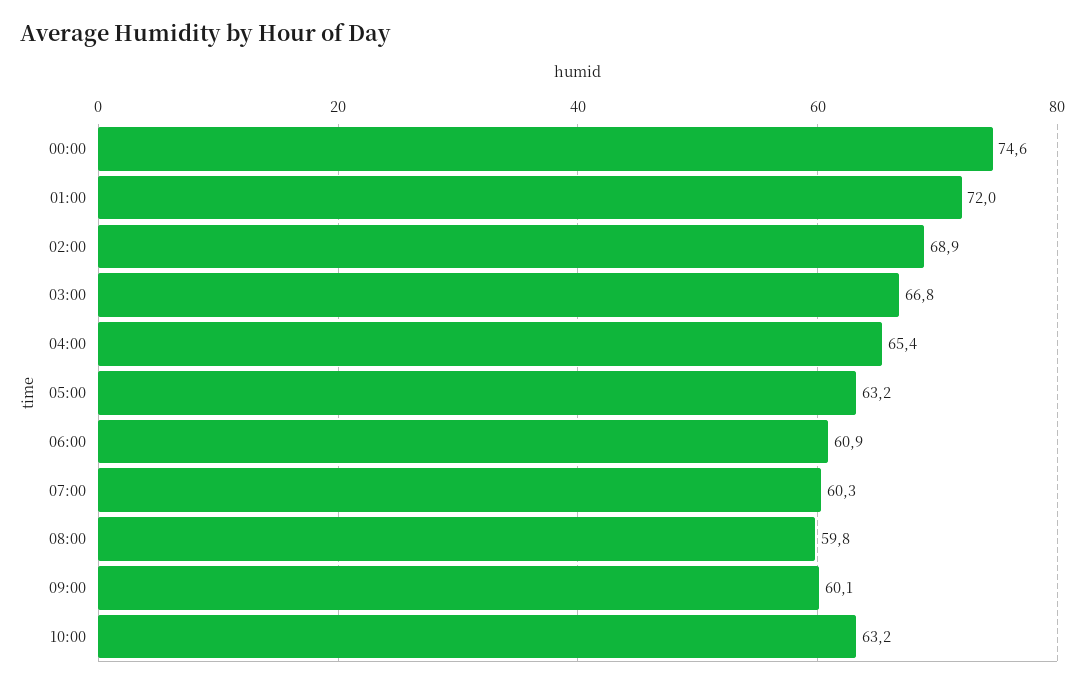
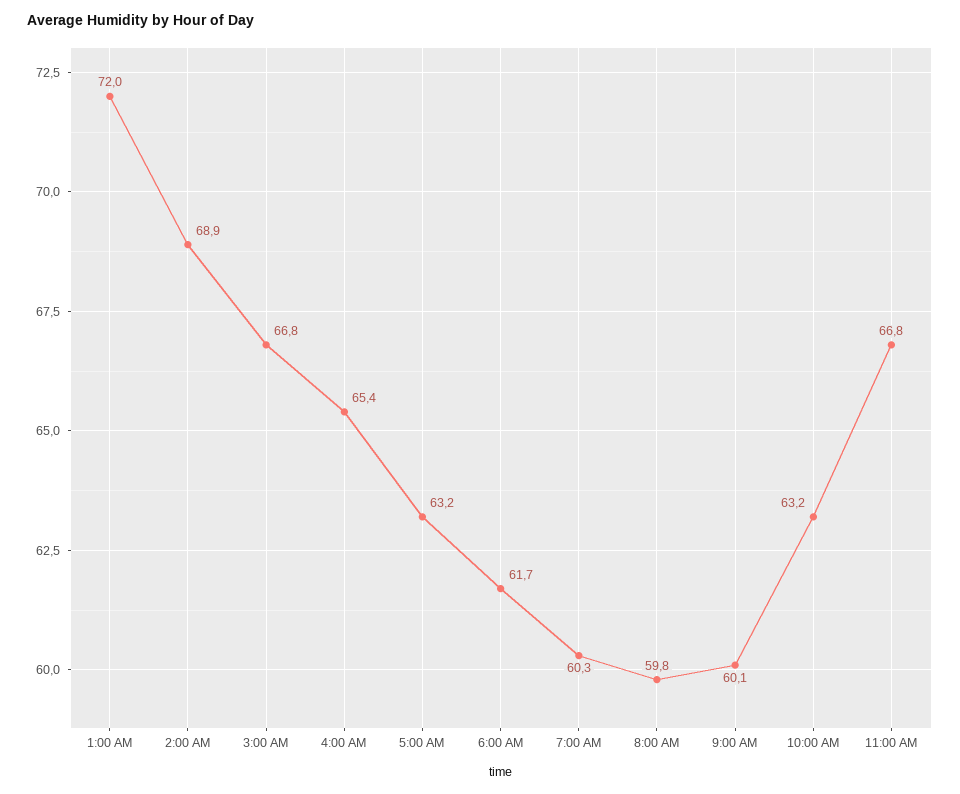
00:00: 74.6 -> none
06:00: 60.9 -> 61.7
11:00 AM: none -> 66.8

